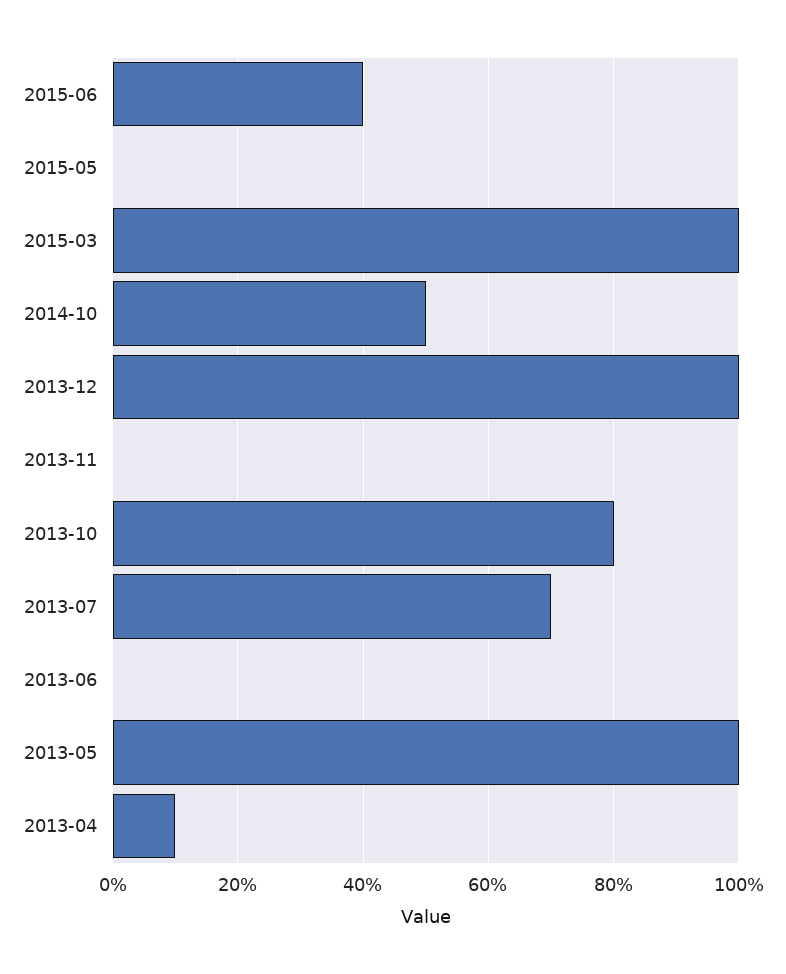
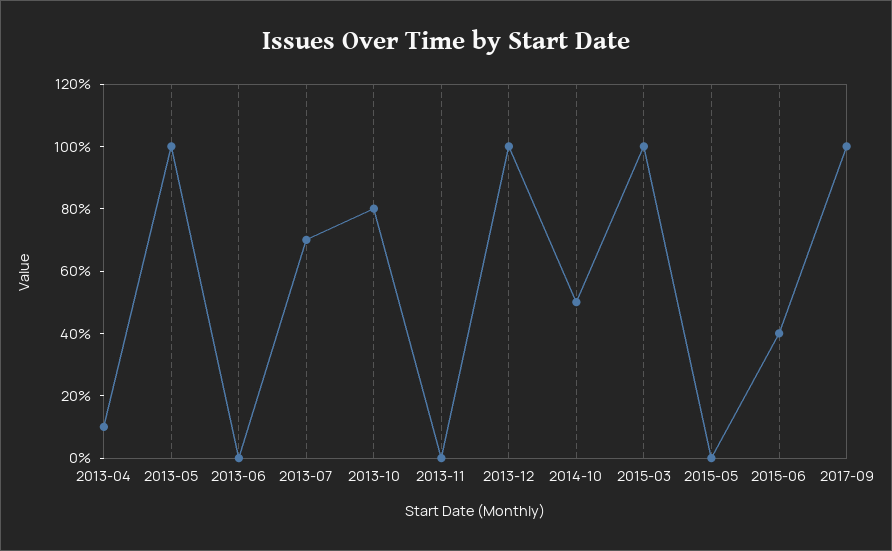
2017-09: none -> 100

